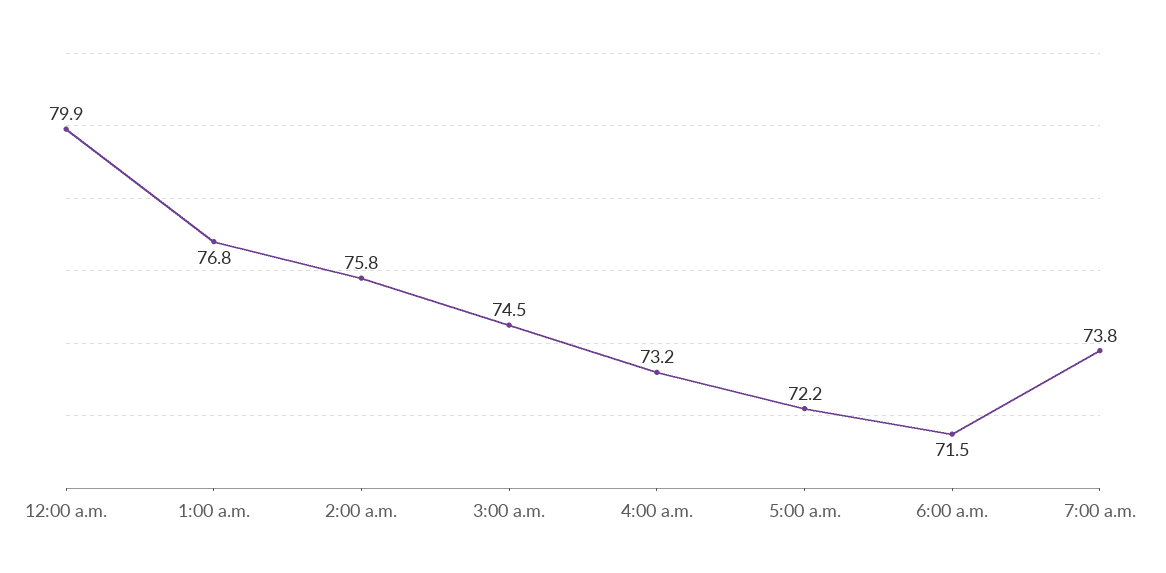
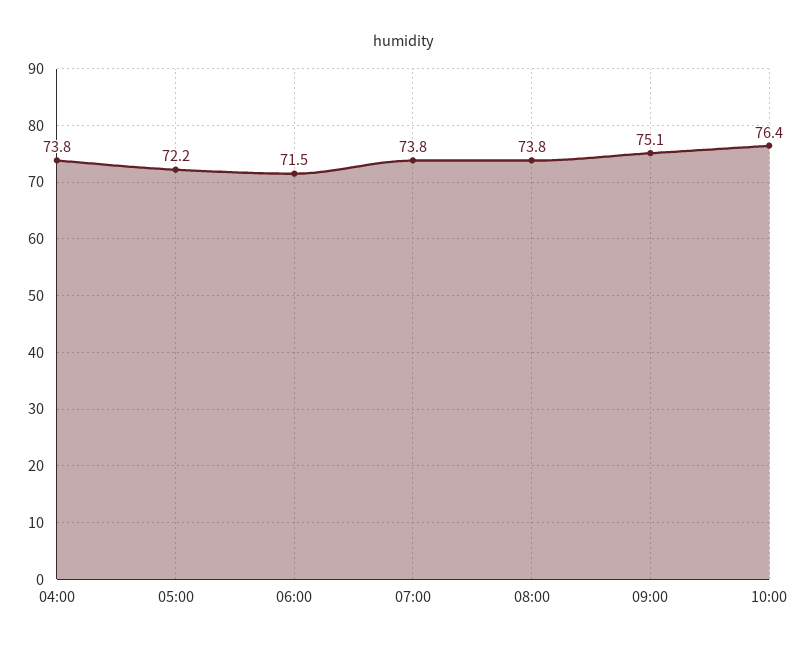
12:00 a.m.: 79.9 -> none
1:00 a.m.: 76.8 -> none
2:00 a.m.: 75.8 -> none
3:00 a.m.: 74.5 -> none
4:00 a.m.: 73.2 -> 73.8
08:00: none -> 73.8
09:00: none -> 75.1
10:00: none -> 76.4

